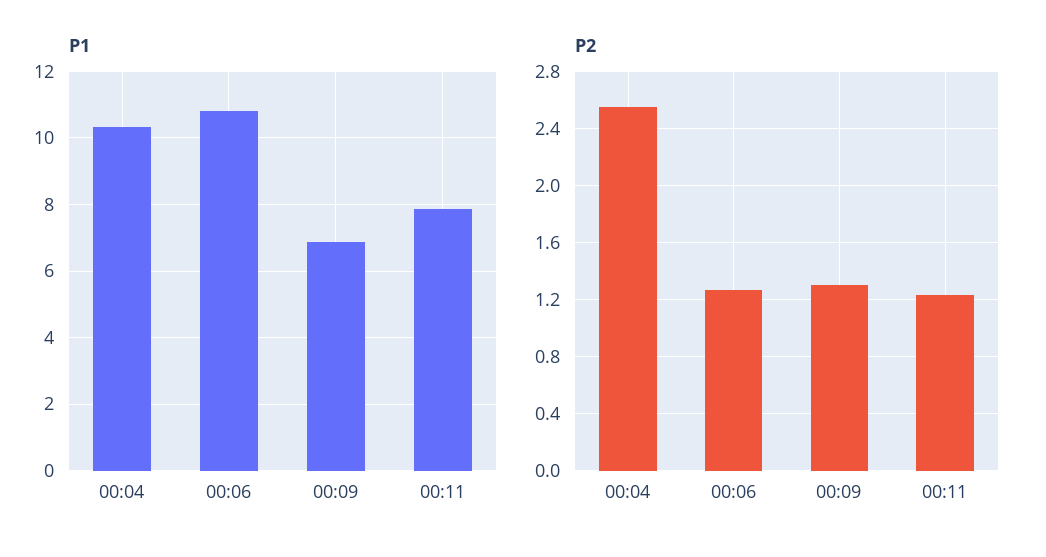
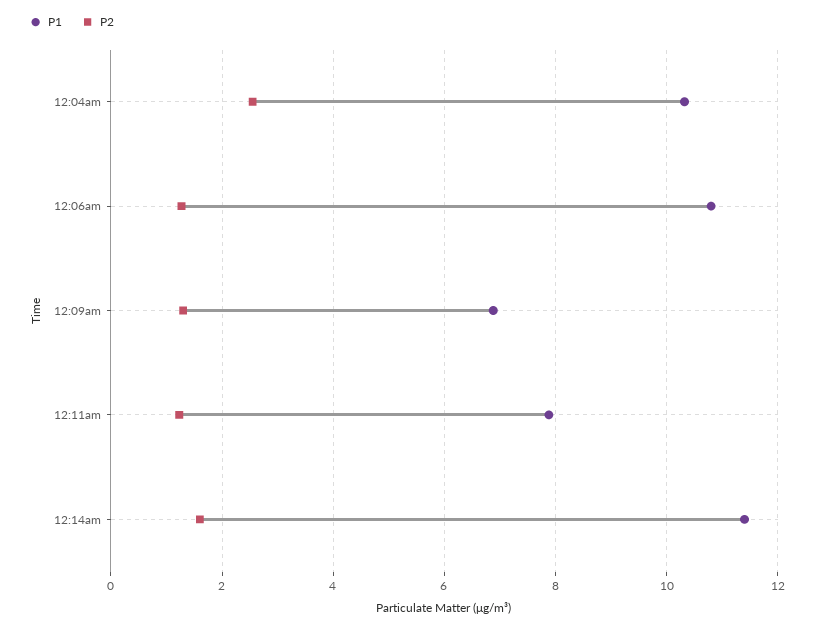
P1, 12:14am: none -> 11.4
P2, 12:14am: none -> 1.6

